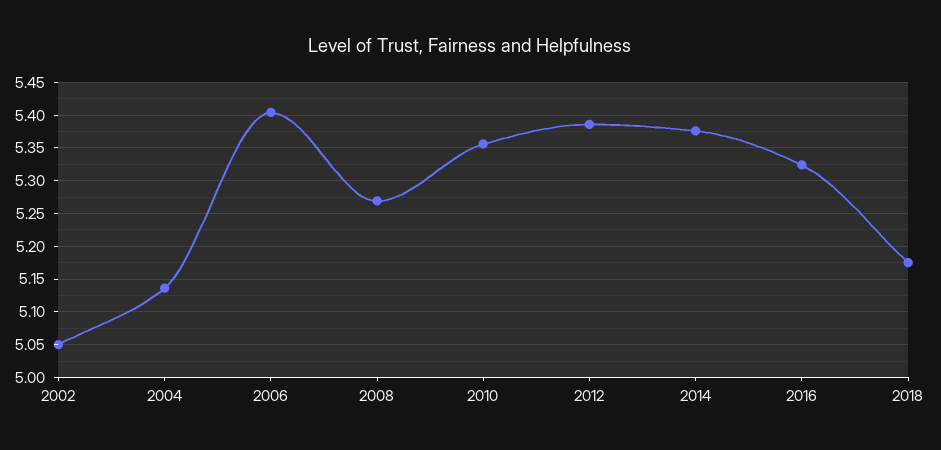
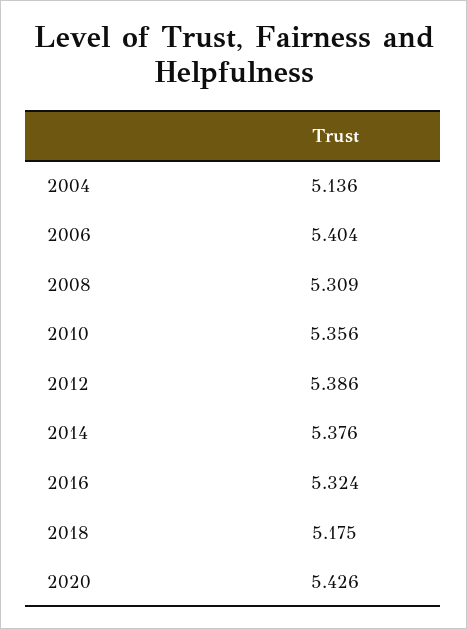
2002: 5.05 -> none
2008: 5.27 -> 5.309
2020: none -> 5.426

